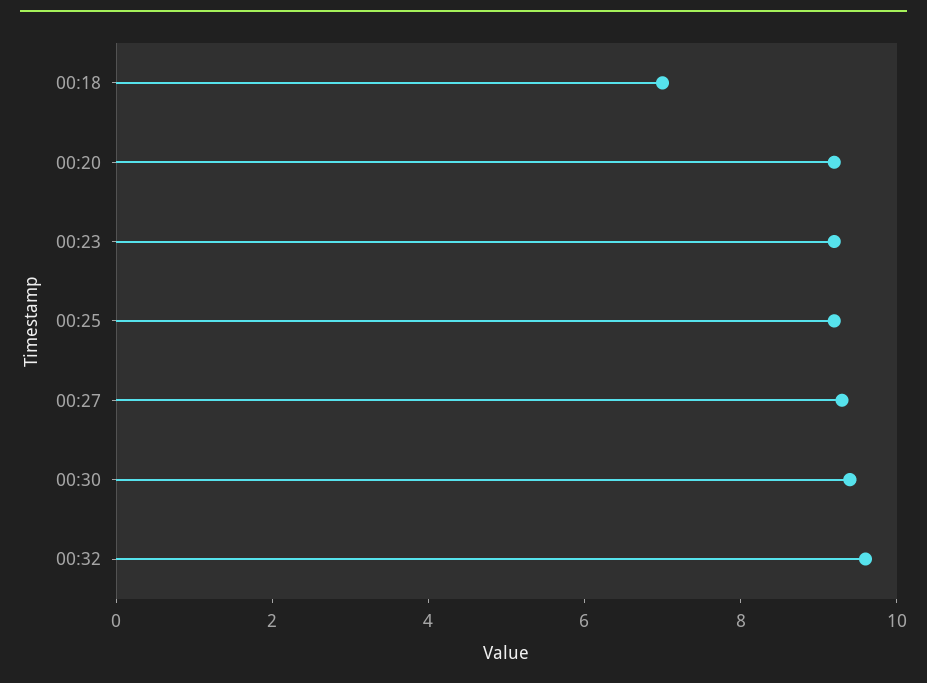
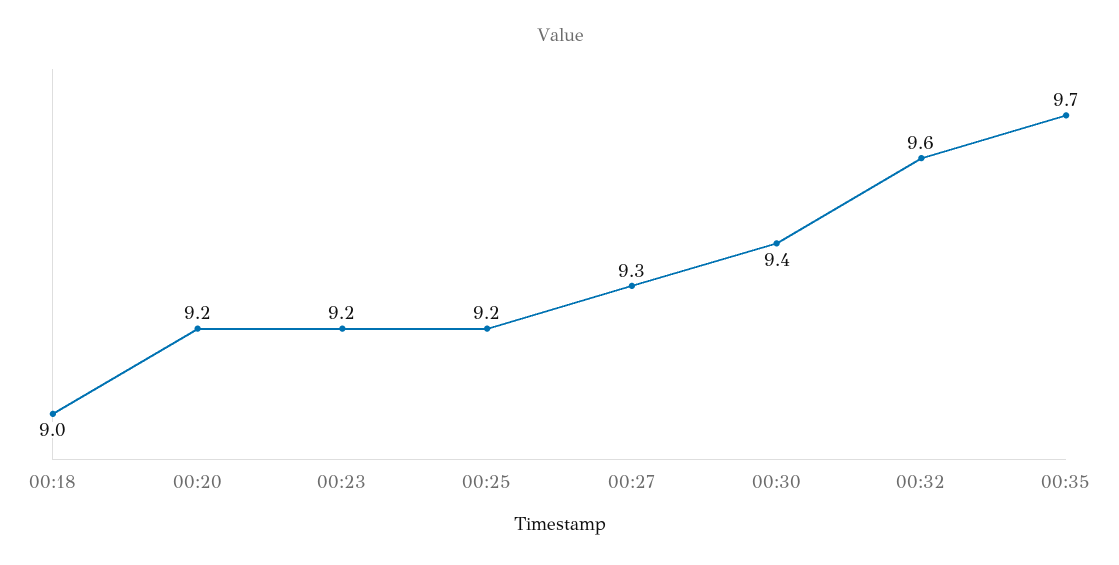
00:18: 7 -> 9
00:35: none -> 9.7

